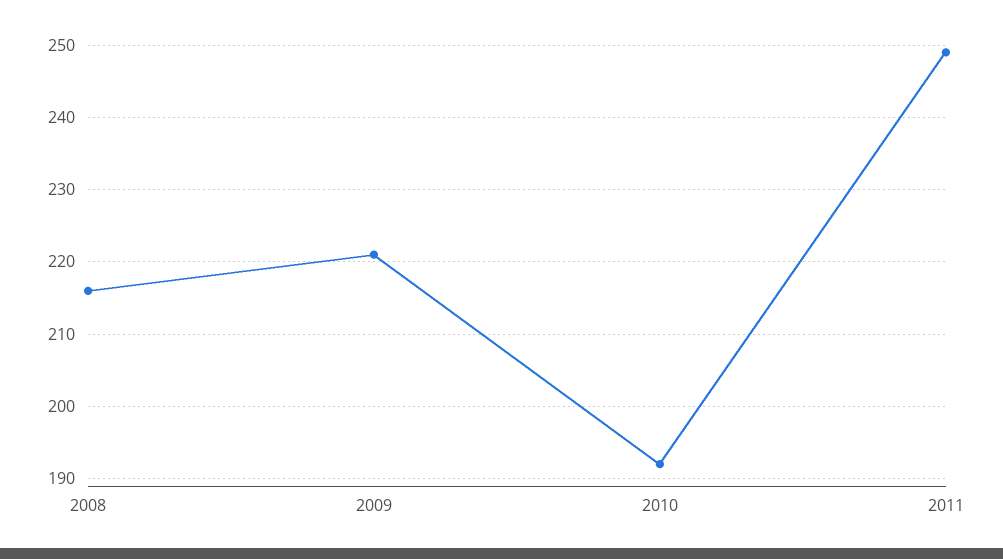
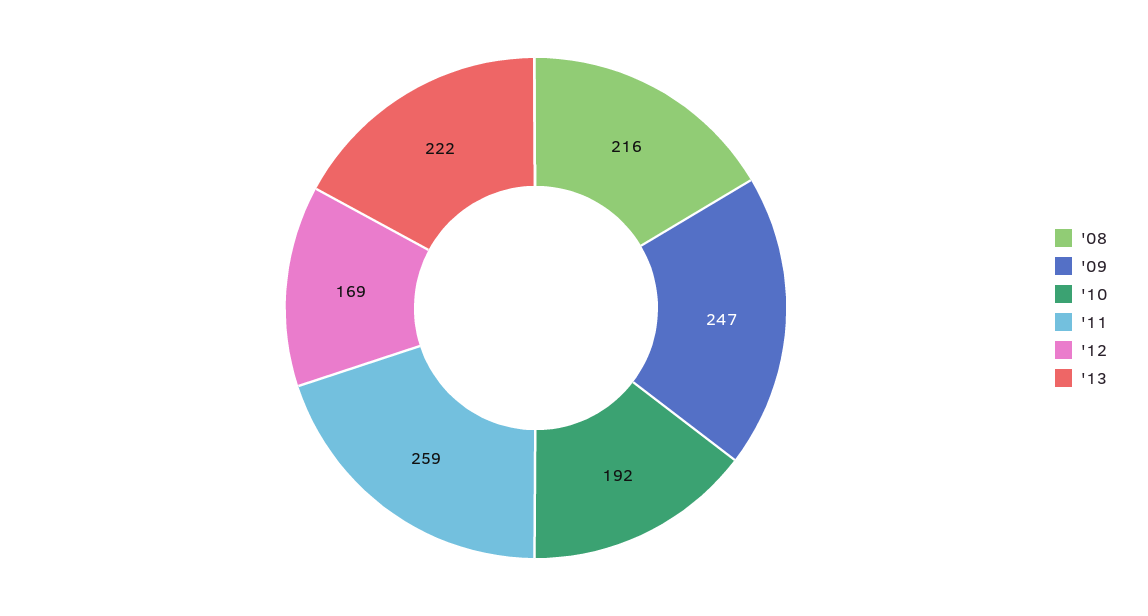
2009: 221 -> 247
2011: 249 -> 259
'12: none -> 169
'13: none -> 222

